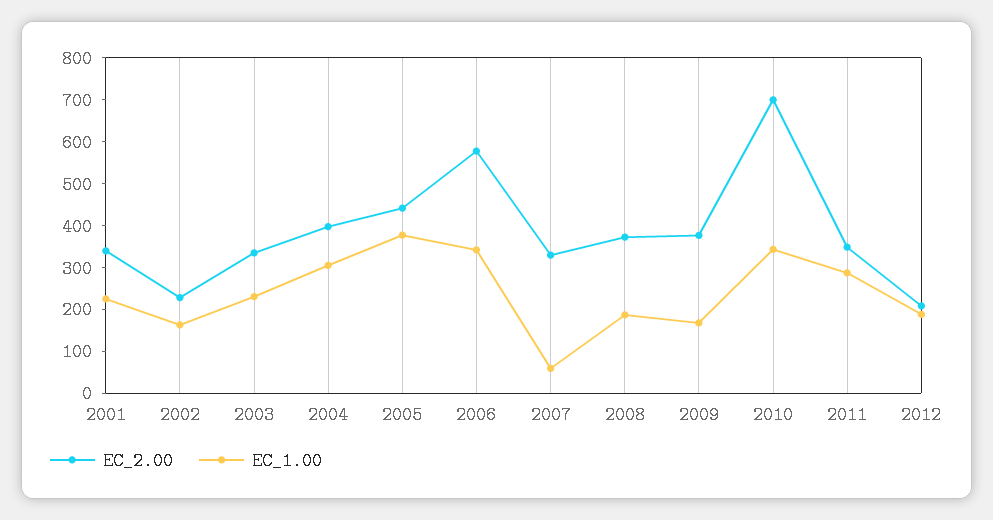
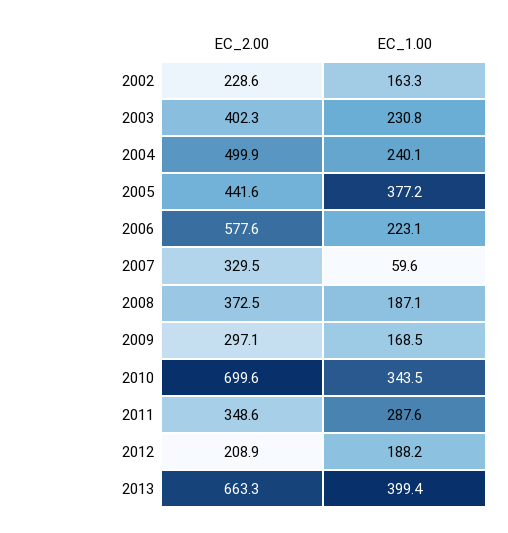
EC_2.00, 2001: 340 -> none
EC_1.00, 2001: 220 -> none
EC_2.00, 2003: 340 -> 402.3
EC_2.00, 2004: 400 -> 499.9
EC_1.00, 2004: 300 -> 240.1
EC_1.00, 2006: 340 -> 223.1
EC_2.00, 2009: 380 -> 297.1
EC_2.00, 2013: none -> 663.3
EC_1.00, 2013: none -> 399.4

